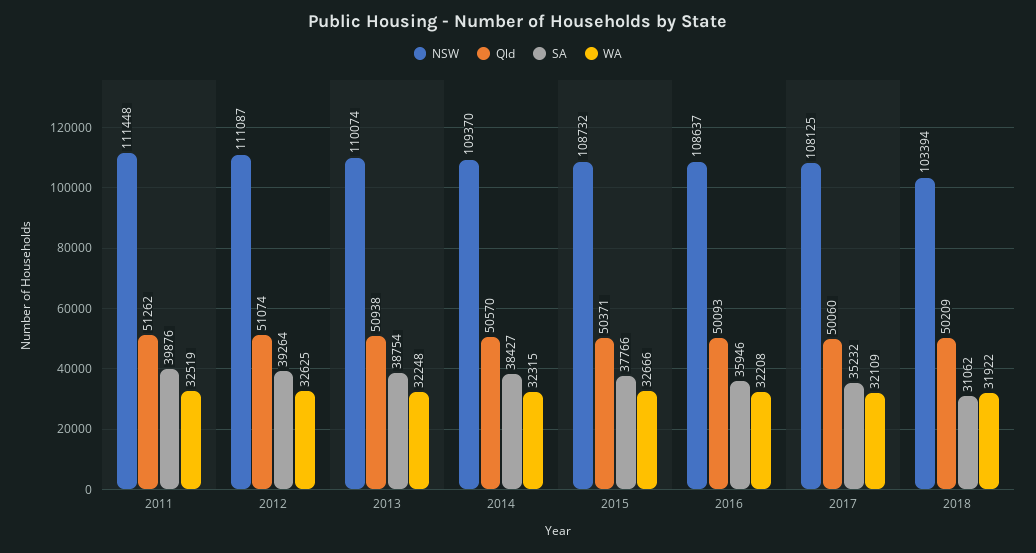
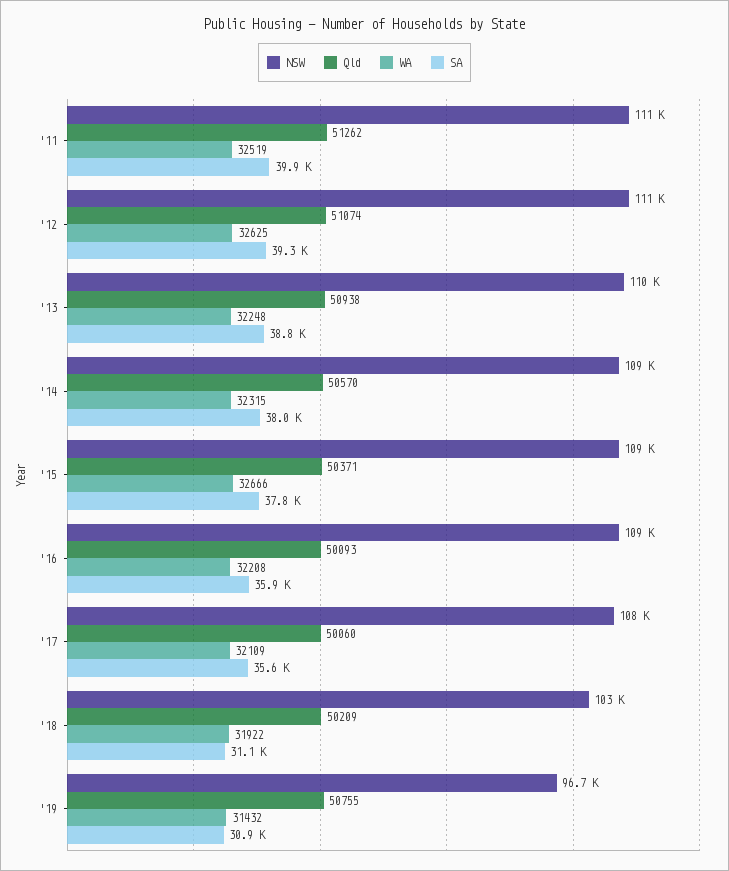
SA, 2014: 38427 -> 38000
SA, 2017: 35232 -> 35600
NSW, '19: none -> 96700
Qld, '19: none -> 50755
WA, '19: none -> 31432
SA, '19: none -> 30900

